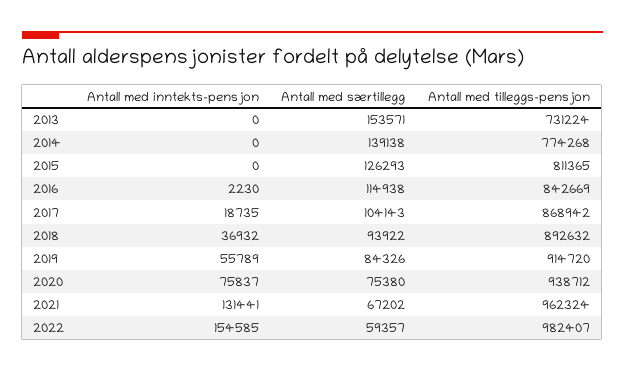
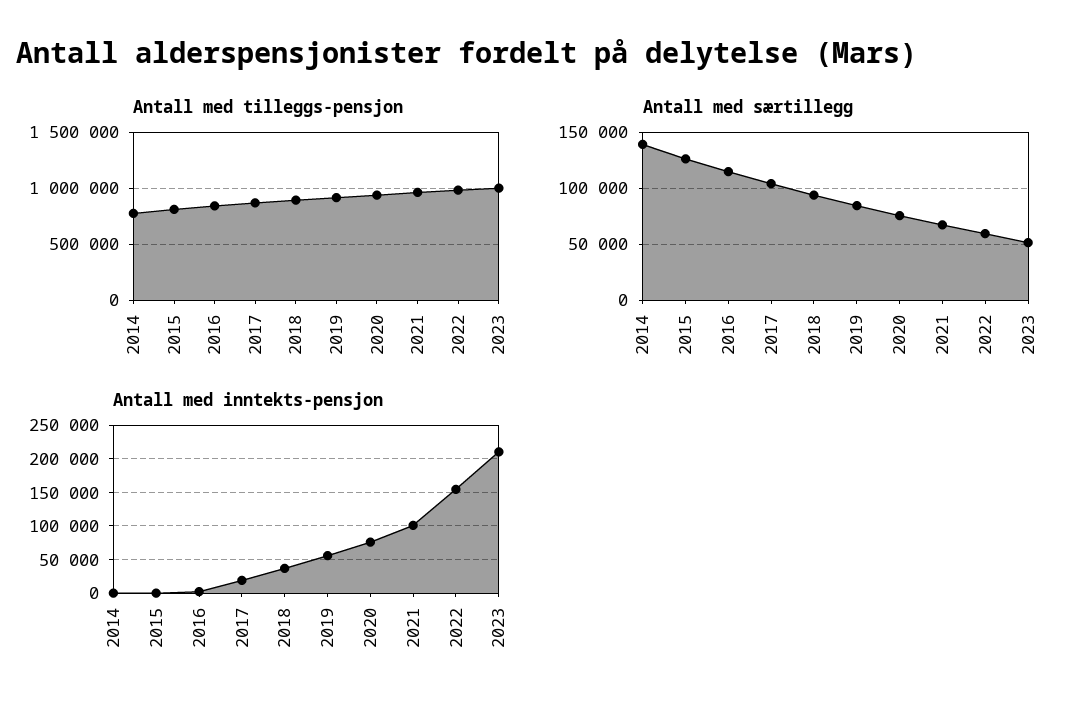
Antall med inntekts-pensjon, 2013: 0 -> none
Antall med særtillegg, 2013: 153571 -> none
Antall med tilleggs-pensjon, 2013: 731224 -> none
Antall med inntekts-pensjon, 2021: 131441 -> 100000
Antall med tilleggs-pensjon, 2023: none -> 1000000
Antall med særtillegg, 2023: none -> 50000
Antall med inntekts-pensjon, 2023: none -> 210000

